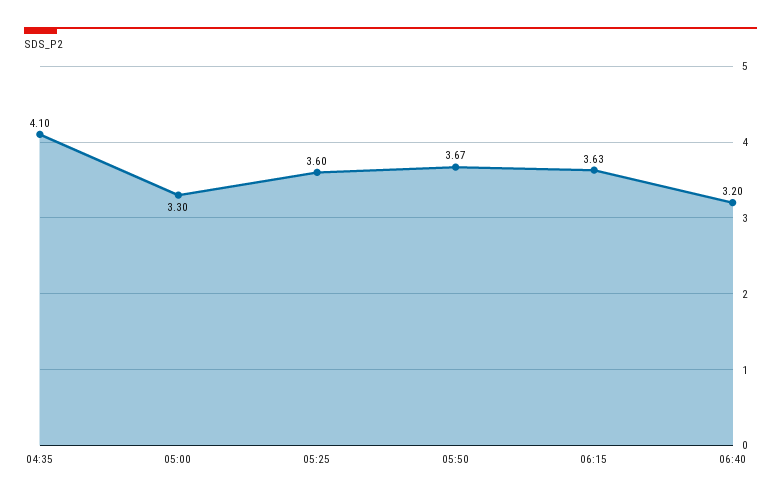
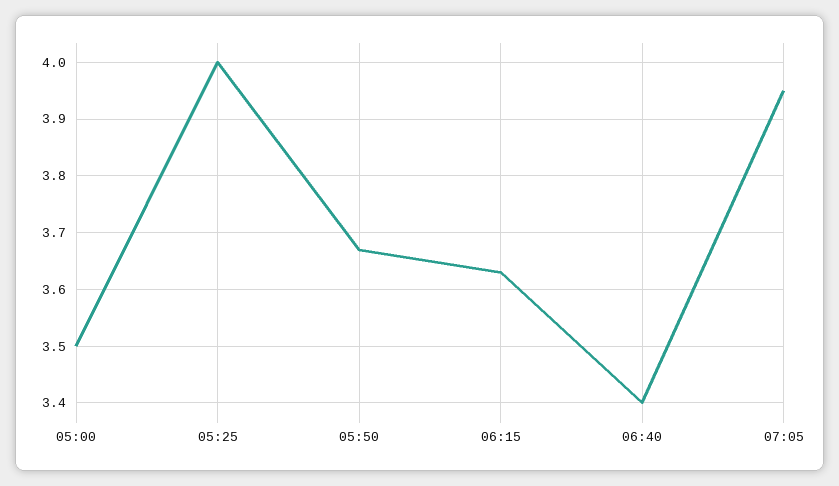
04:35: 4.1 -> none
05:00: 3.3 -> 3.5
05:25: 3.6 -> 4
06:40: 3.2 -> 3.4
07:05: none -> 3.95

